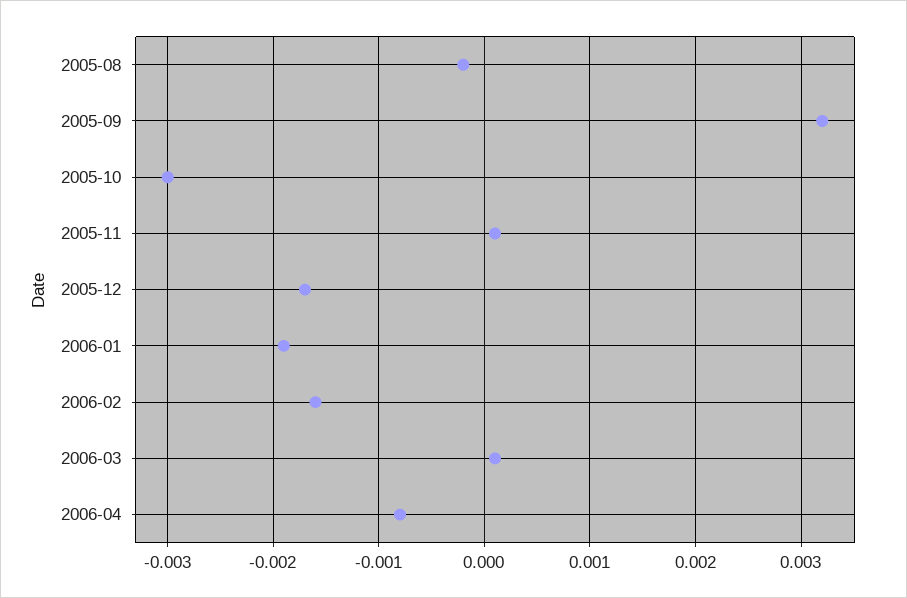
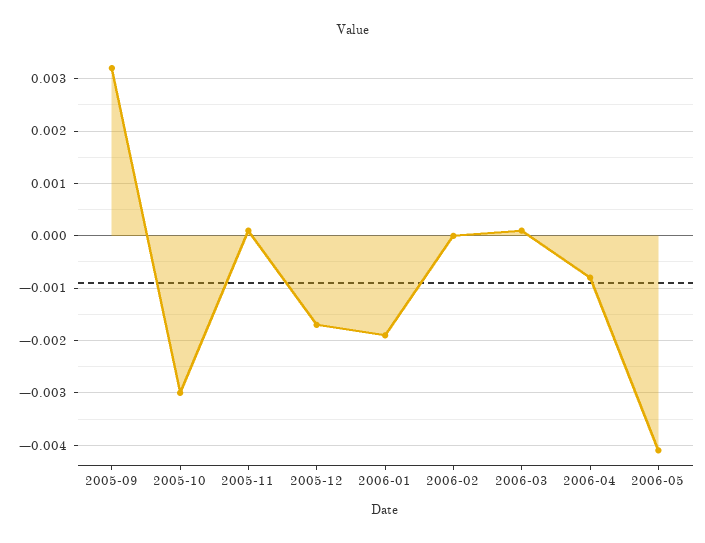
2005-08: -0.0002 -> none
2006-02: -0.0016 -> 0
2006-05: none -> -0.004

